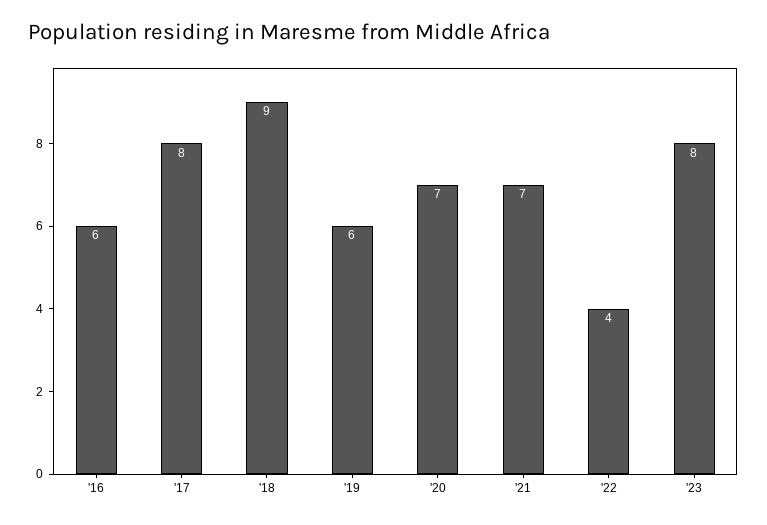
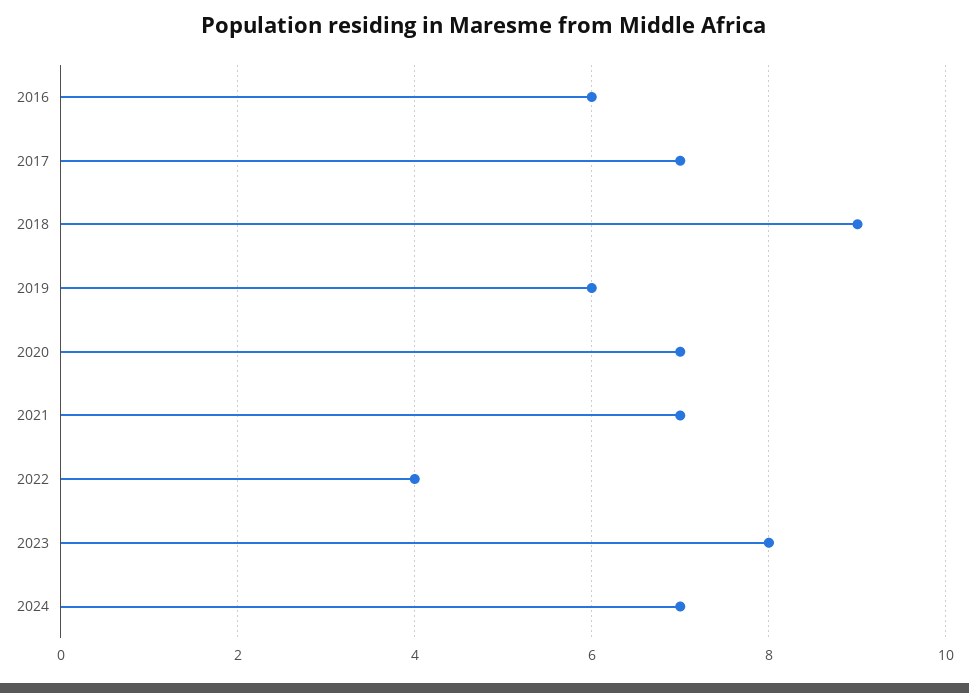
'17: 8 -> 7
2024: none -> 7

